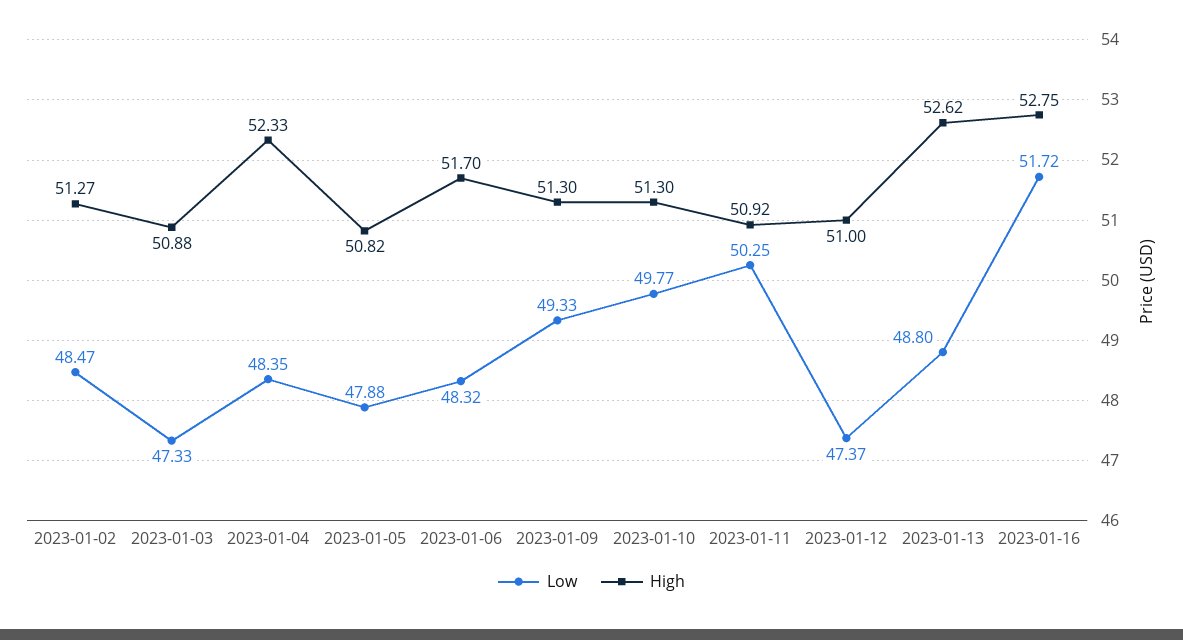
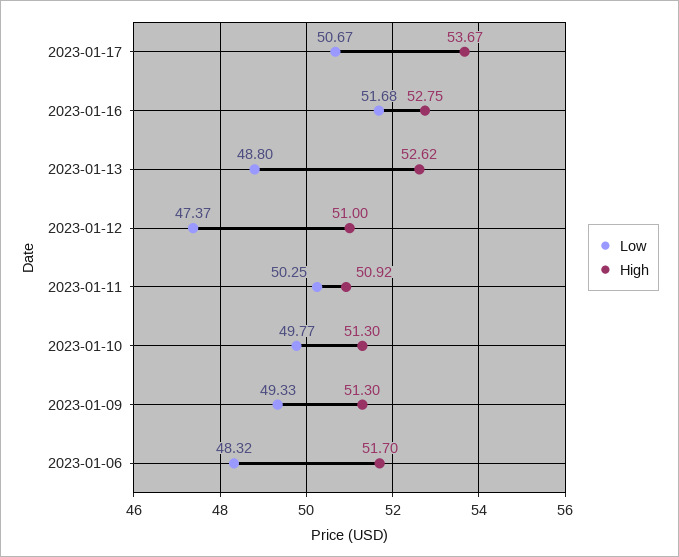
Low, 2023-01-02: 48.47 -> none
High, 2023-01-02: 51.27 -> none
Low, 2023-01-03: 47.33 -> none
High, 2023-01-03: 50.88 -> none
Low, 2023-01-04: 48.35 -> none
High, 2023-01-04: 52.33 -> none
Low, 2023-01-05: 47.88 -> none
High, 2023-01-05: 50.82 -> none
Low, 2023-01-16: 51.72 -> 51.68
Low, 2023-01-17: none -> 50.67
High, 2023-01-17: none -> 53.67

